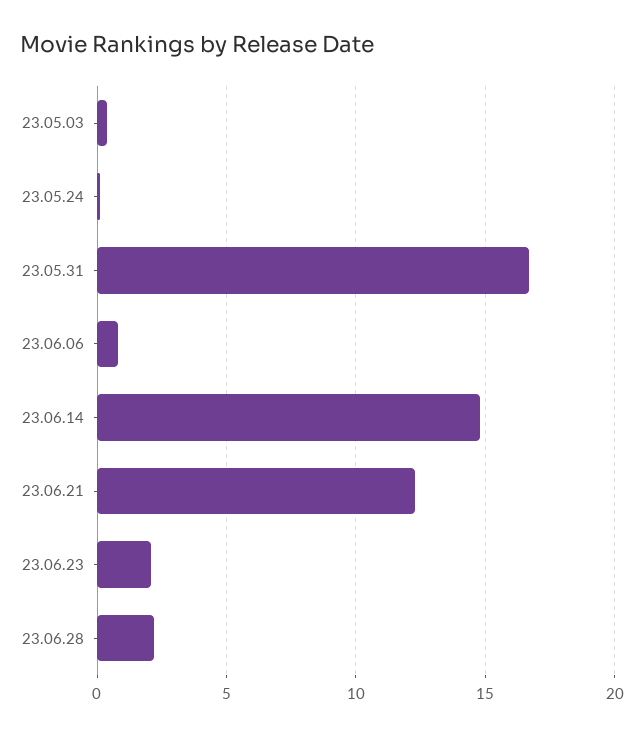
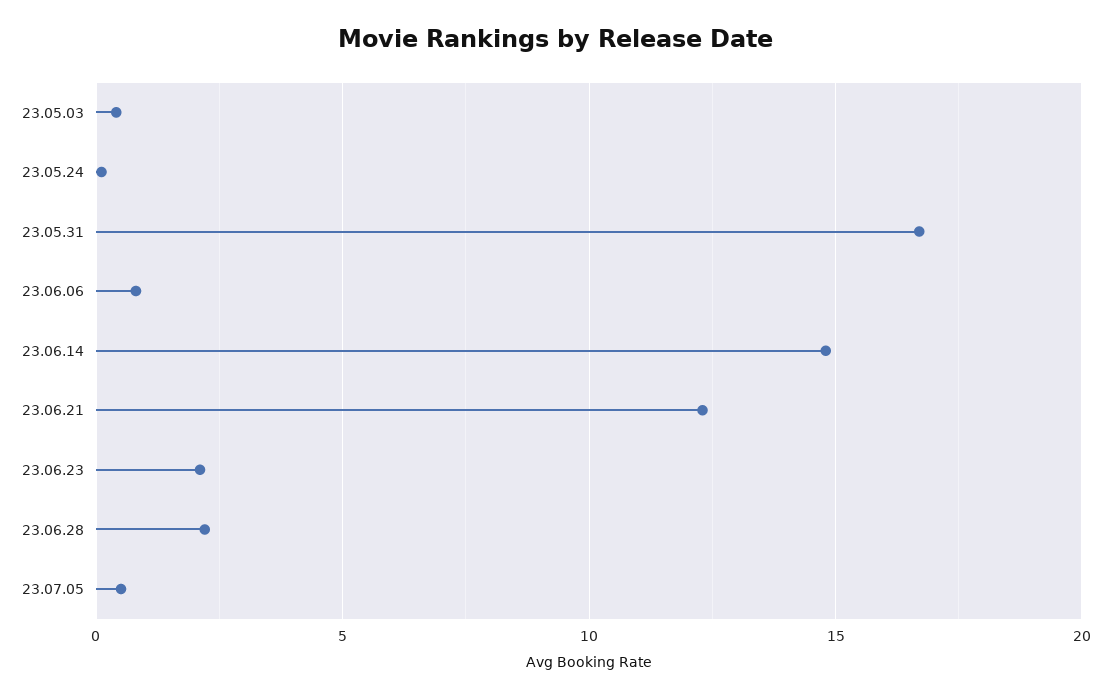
23.07.05: none -> 0.5

